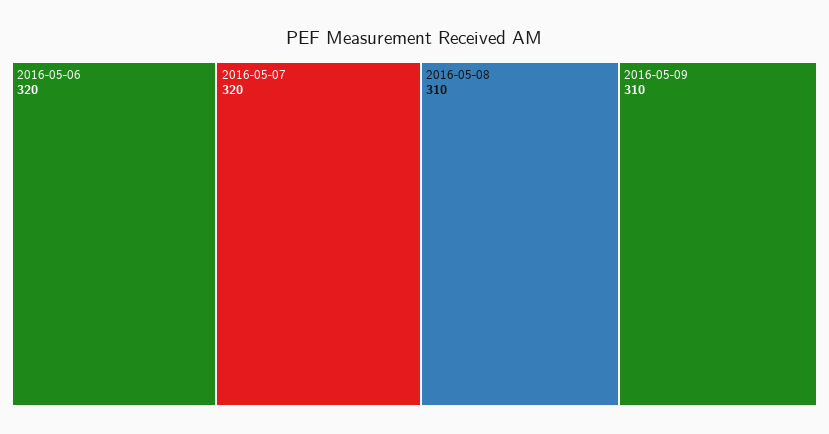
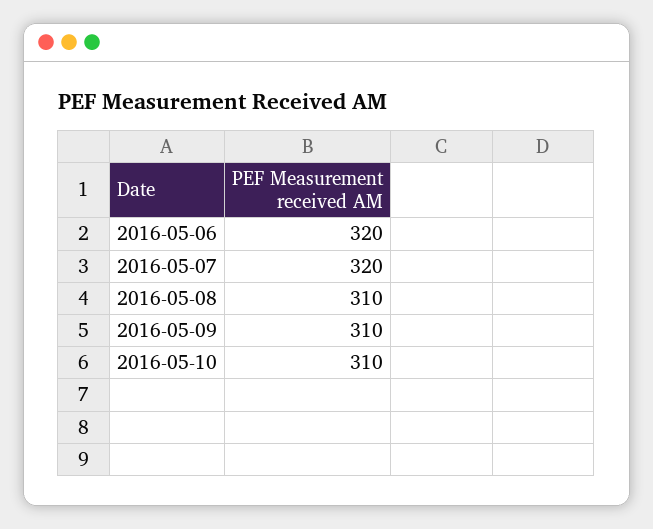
2016-05-10: none -> 310

